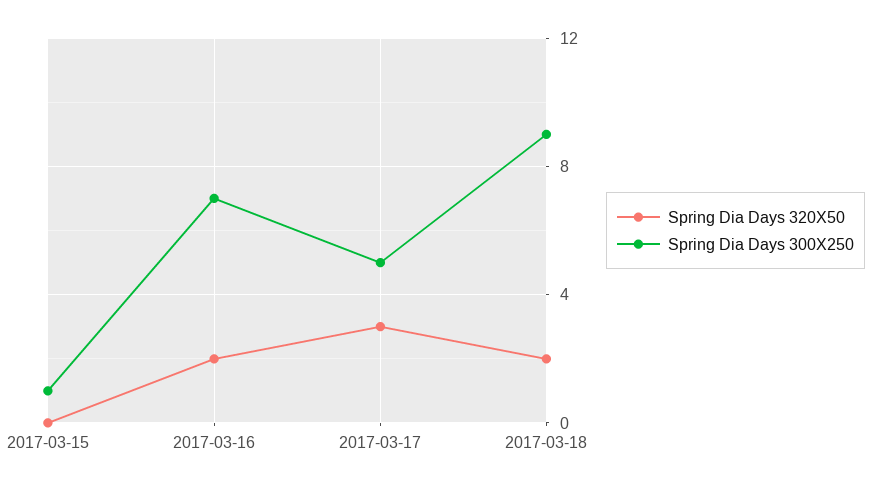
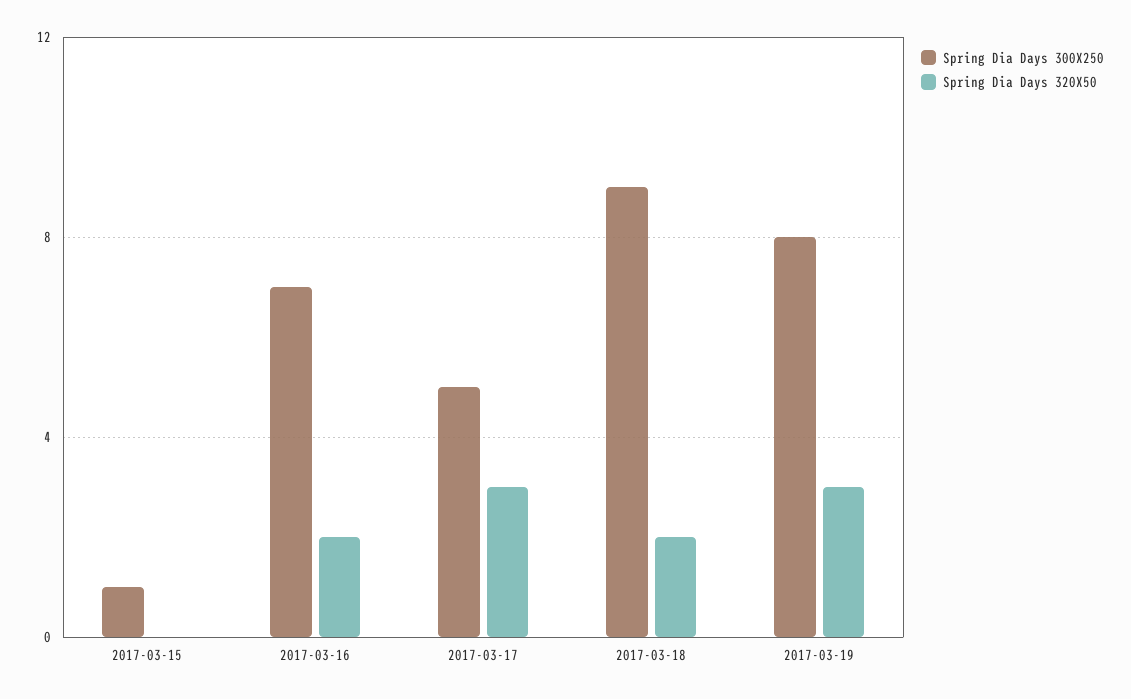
Spring Dia Days 300X250, 2017-03-19: none -> 8
Spring Dia Days 320X50, 2017-03-19: none -> 3

